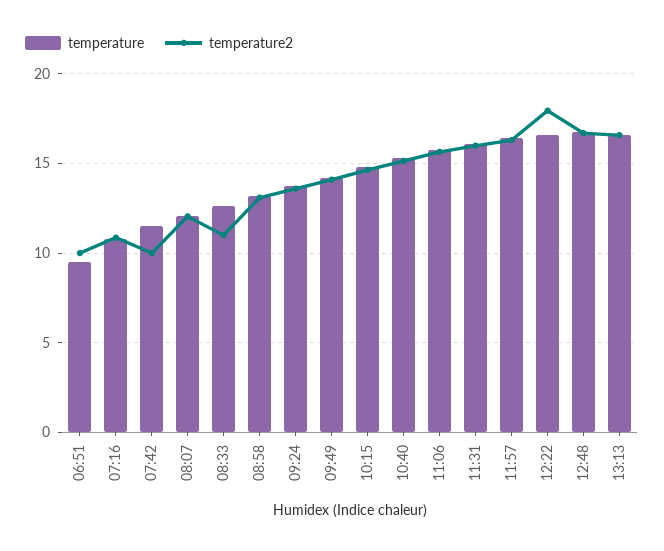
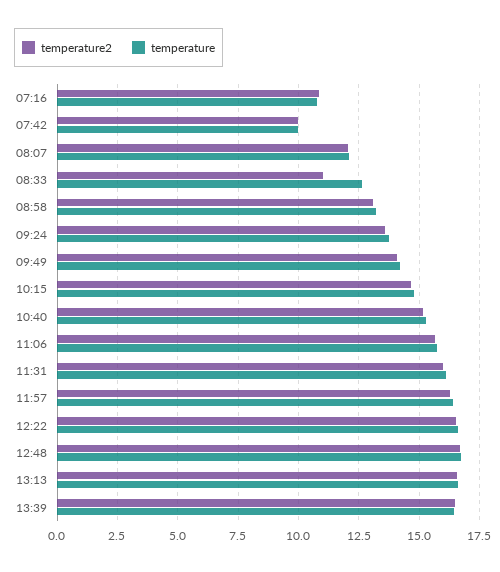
temperature, 06:51: 9.5 -> none
temperature2, 06:51: 10 -> none
temperature, 07:42: 11.5 -> 10
temperature2, 12:22: 18 -> 16.5
temperature2, 13:39: none -> 16.5
temperature, 13:39: none -> 16.5

